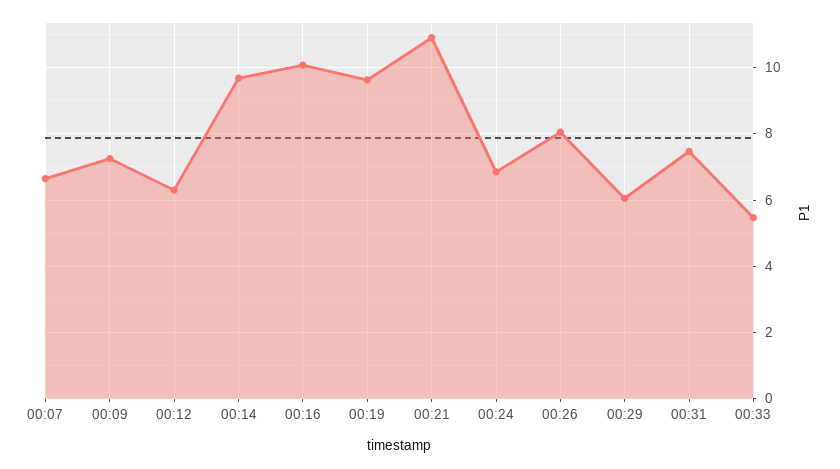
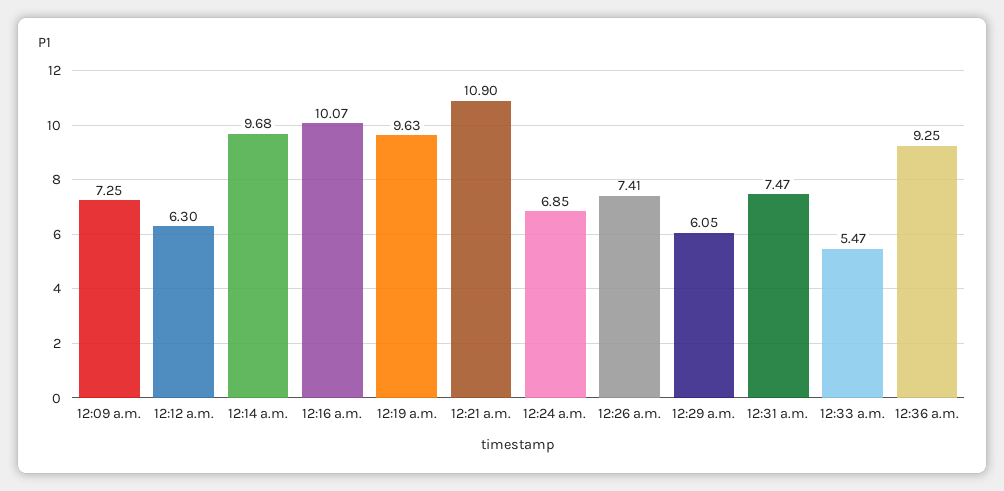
00:07: 6.6 -> none
00:26: 8 -> 7.41
12:36 a.m.: none -> 9.25

